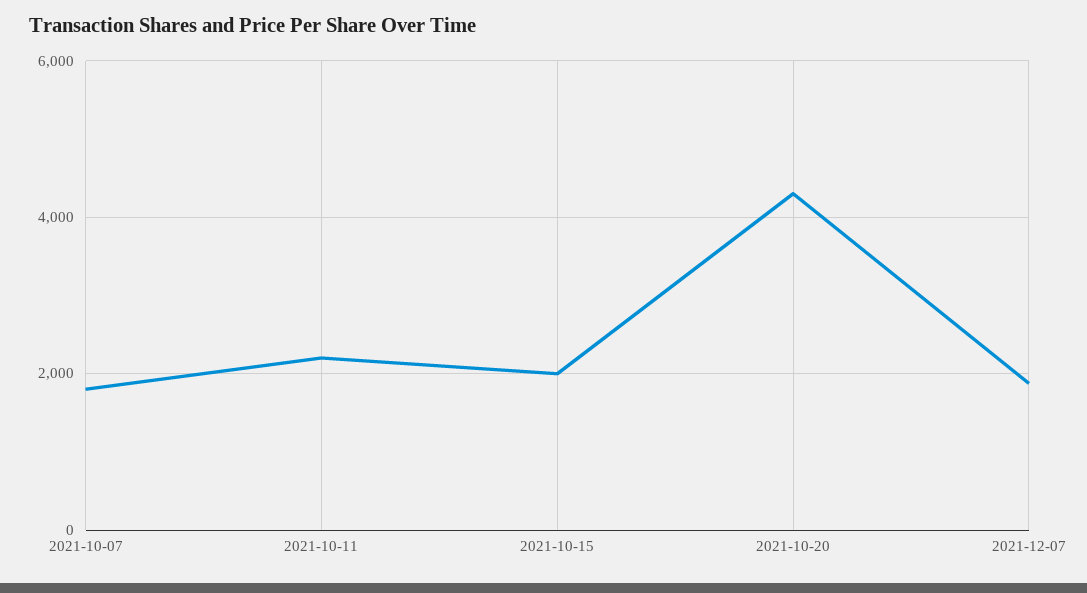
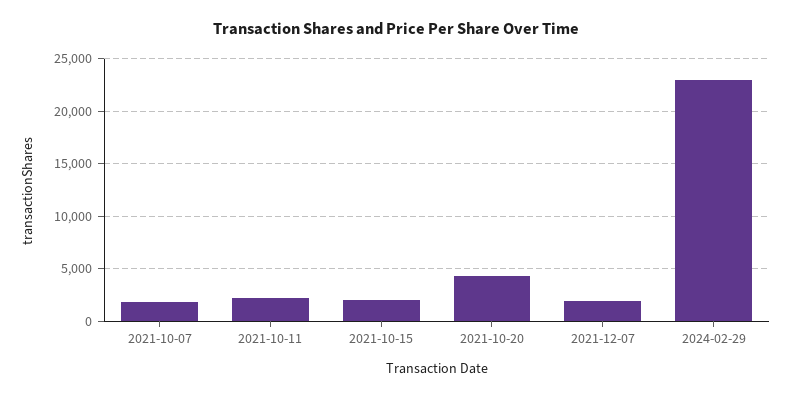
2024-02-29: none -> 23000

